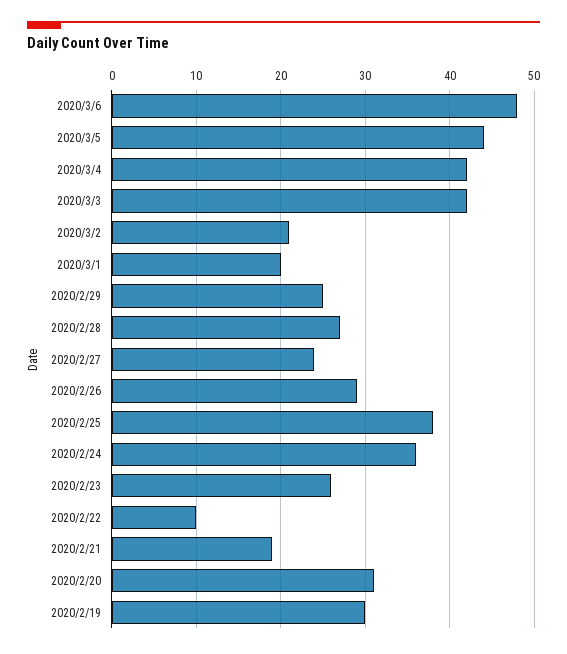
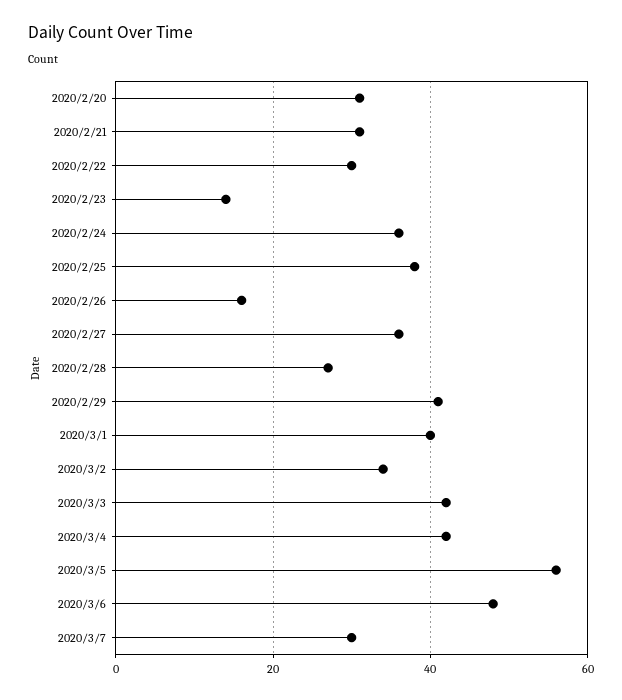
2020/3/5: 44 -> 55
2020/3/2: 21 -> 35
2020/3/1: 20 -> 40
2020/2/29: 25 -> 40
2020/2/27: 24 -> 35
2020/2/26: 29 -> 15
2020/2/23: 26 -> 15
2020/2/22: 10 -> 30
2020/2/21: 19 -> 30
2020/2/19: 30 -> none
2020/3/7: none -> 30

